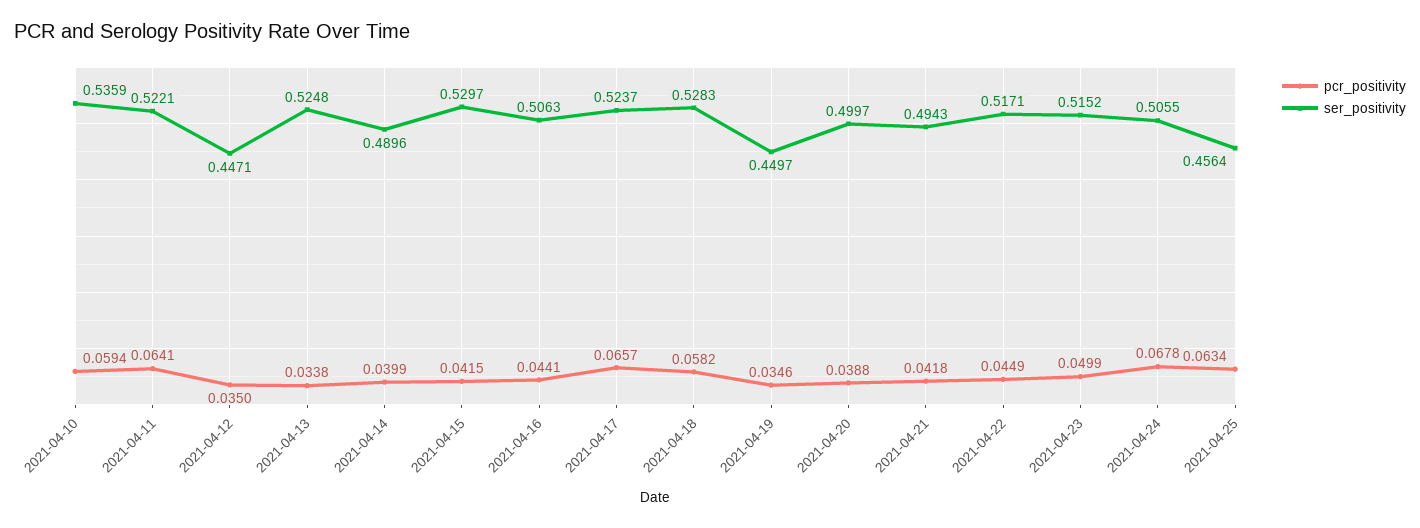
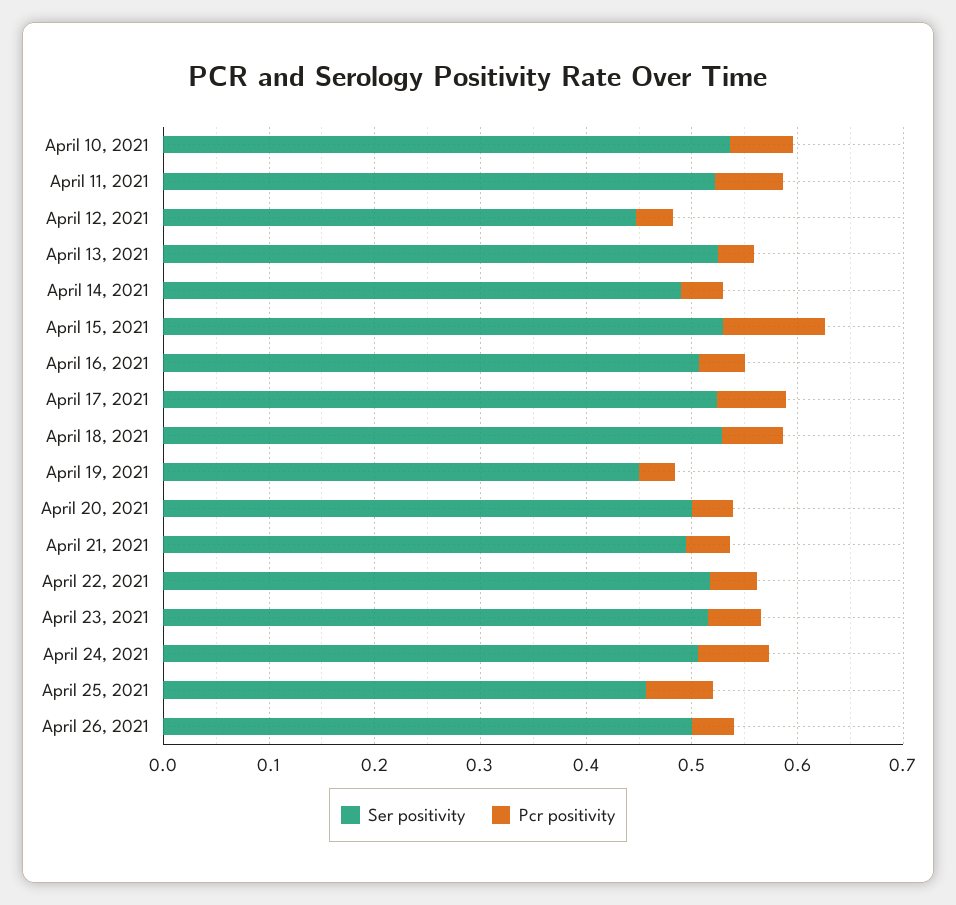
pcr_positivity, 2021-04-15: 0.0415 -> 0.1
ser_positivity, April 26, 2021: none -> 0.5
pcr_positivity, April 26, 2021: none -> 0.04

